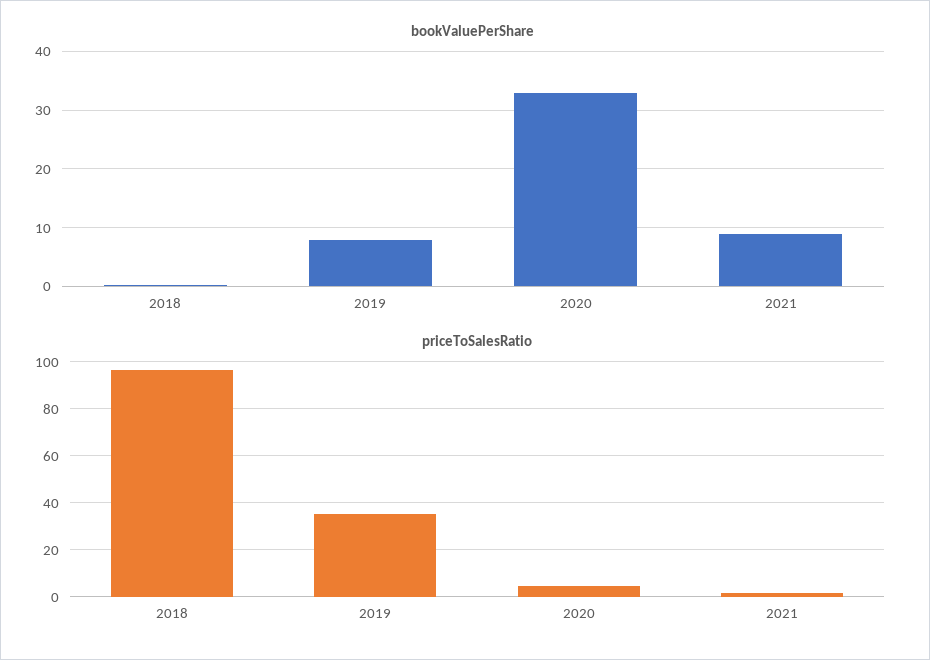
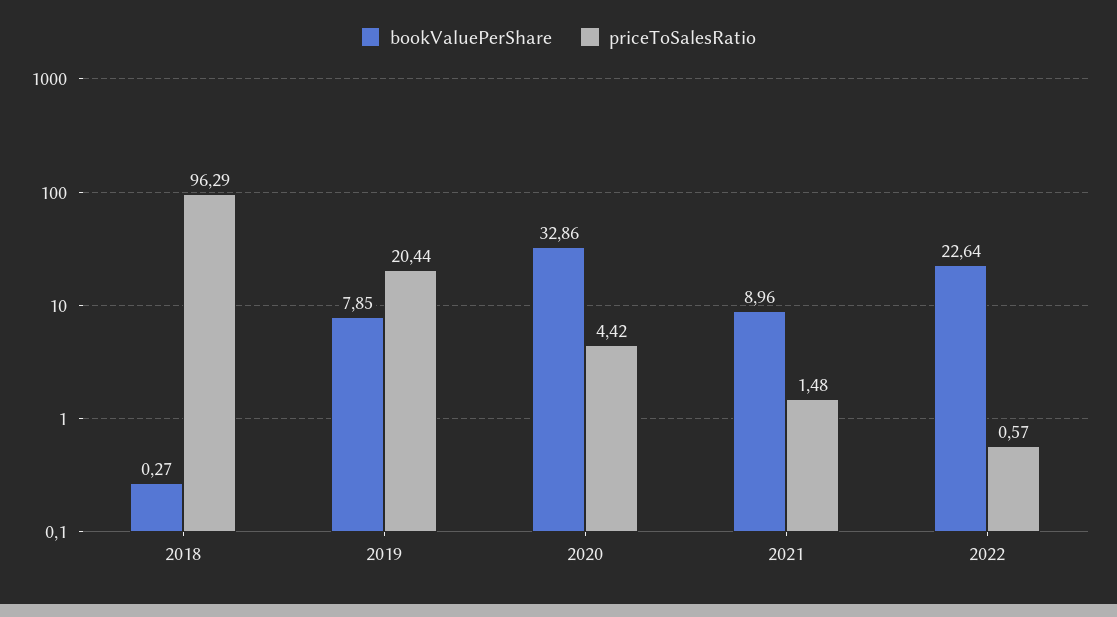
priceToSalesRatio, 2019: 35 -> 20.44
bookValuePerShare, 2022: none -> 22.64
priceToSalesRatio, 2022: none -> 0.57

